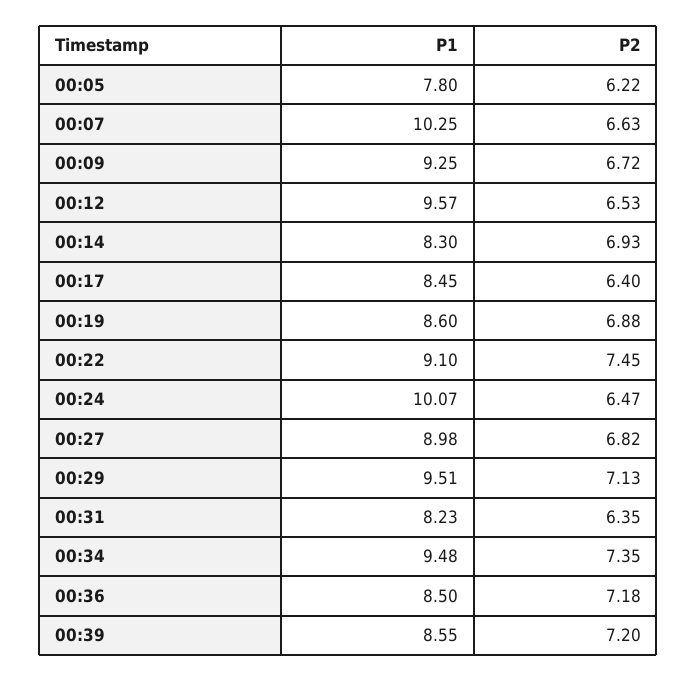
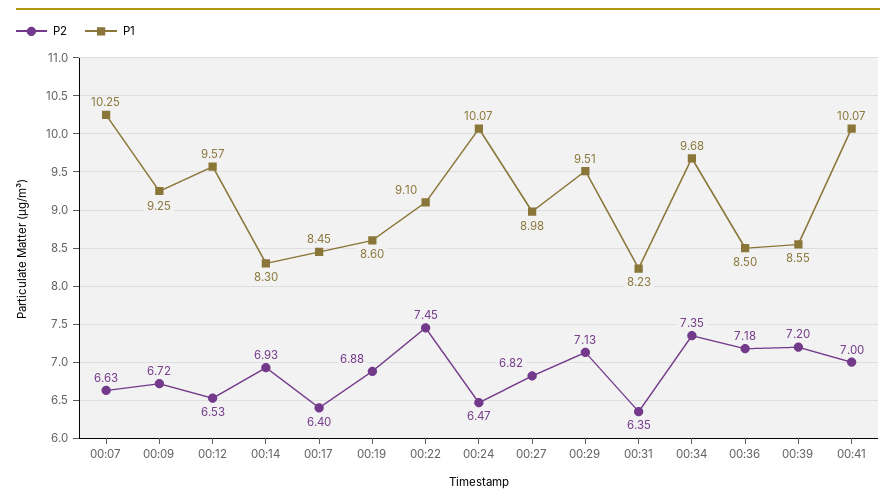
P1, 00:05: 7.8 -> none
P2, 00:05: 6.22 -> none
P1, 00:34: 9.48 -> 9.68
P2, 00:41: none -> 7
P1, 00:41: none -> 10.07

